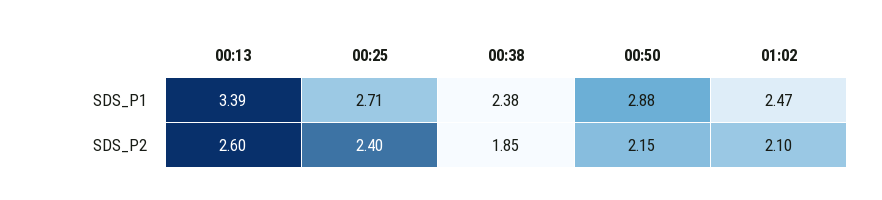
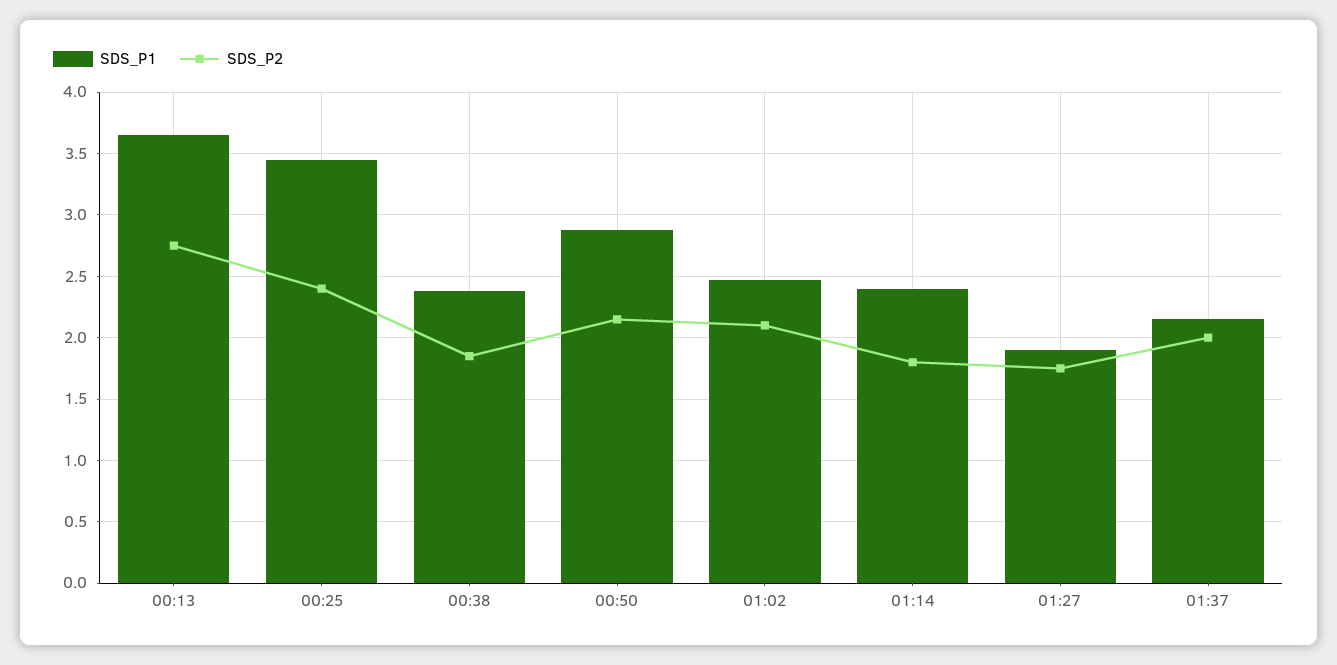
SDS_P1, 00:13: 3.39 -> 3.65
SDS_P1, 00:25: 2.71 -> 3.45
SDS_P2, 00:13: 2.6 -> 2.75
SDS_P1, 01:14: none -> 2.4
SDS_P2, 01:14: none -> 1.8
SDS_P1, 01:27: none -> 1.9
SDS_P2, 01:27: none -> 1.75
SDS_P1, 01:37: none -> 2.15
SDS_P2, 01:37: none -> 2

